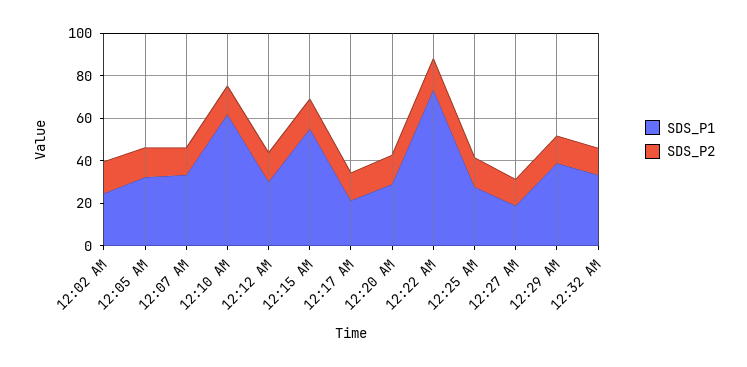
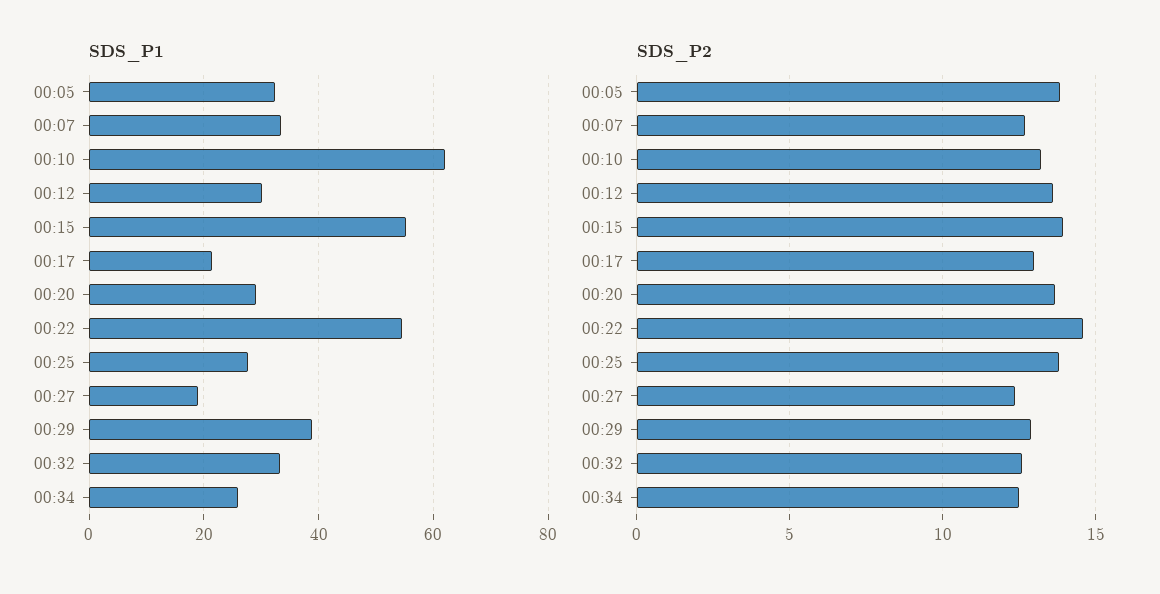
SDS_P1, 12:02 AM: 25 -> none
SDS_P2, 12:02 AM: 15 -> none
SDS_P1, 12:22 AM: 75 -> 54
SDS_P1, 00:34: none -> 26
SDS_P2, 00:34: none -> 12.5

